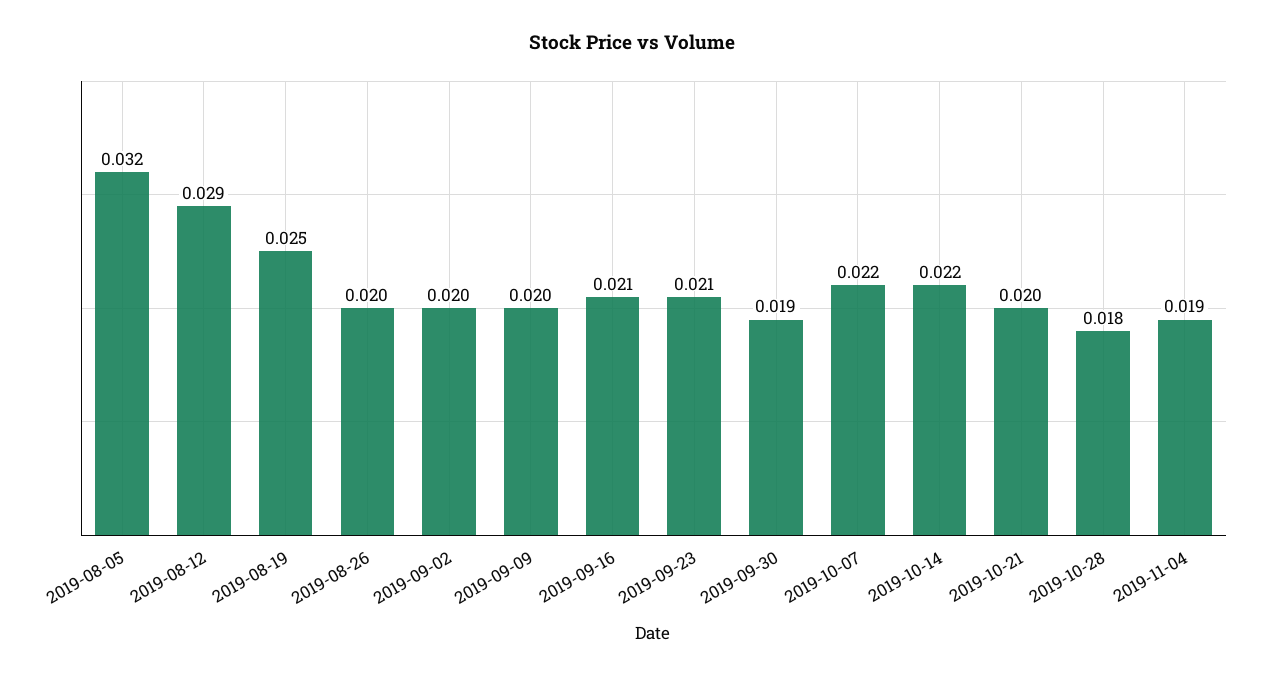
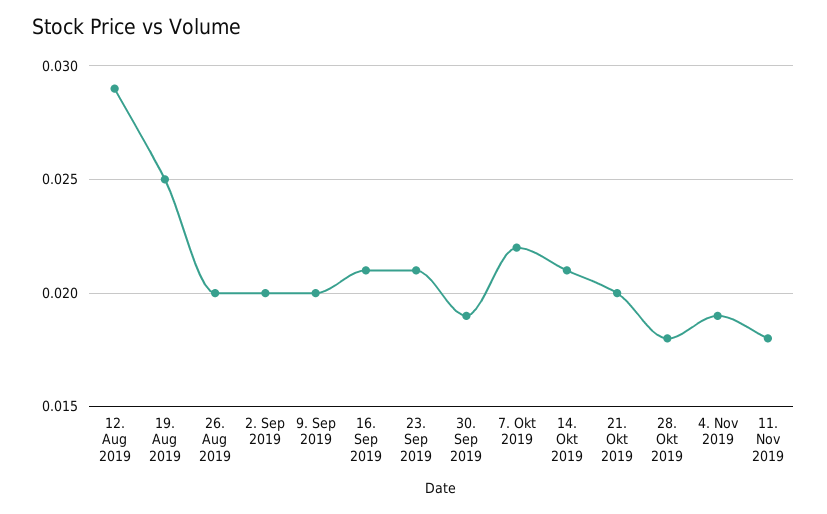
2019-08-05: 0.032 -> none
2019-10-14: 0.022 -> 0.021
11. Nov 2019: none -> 0.018

